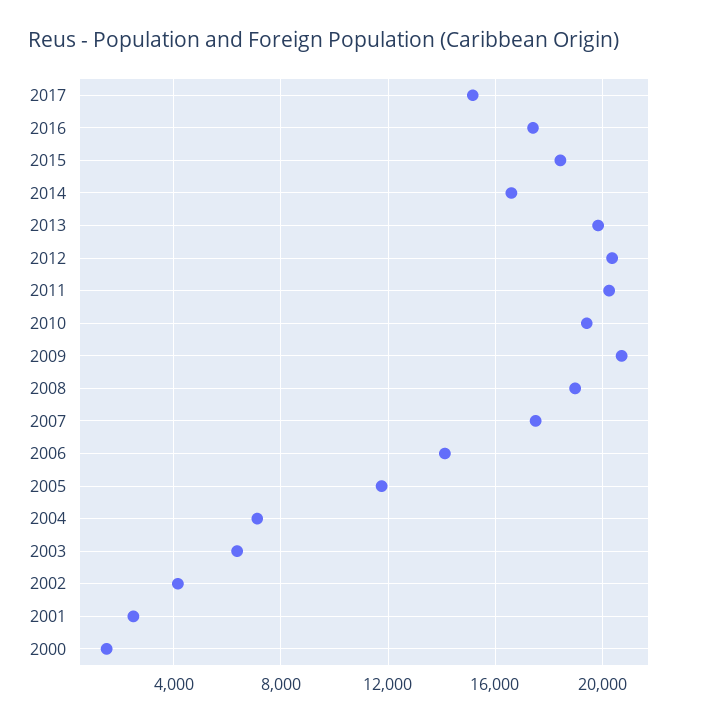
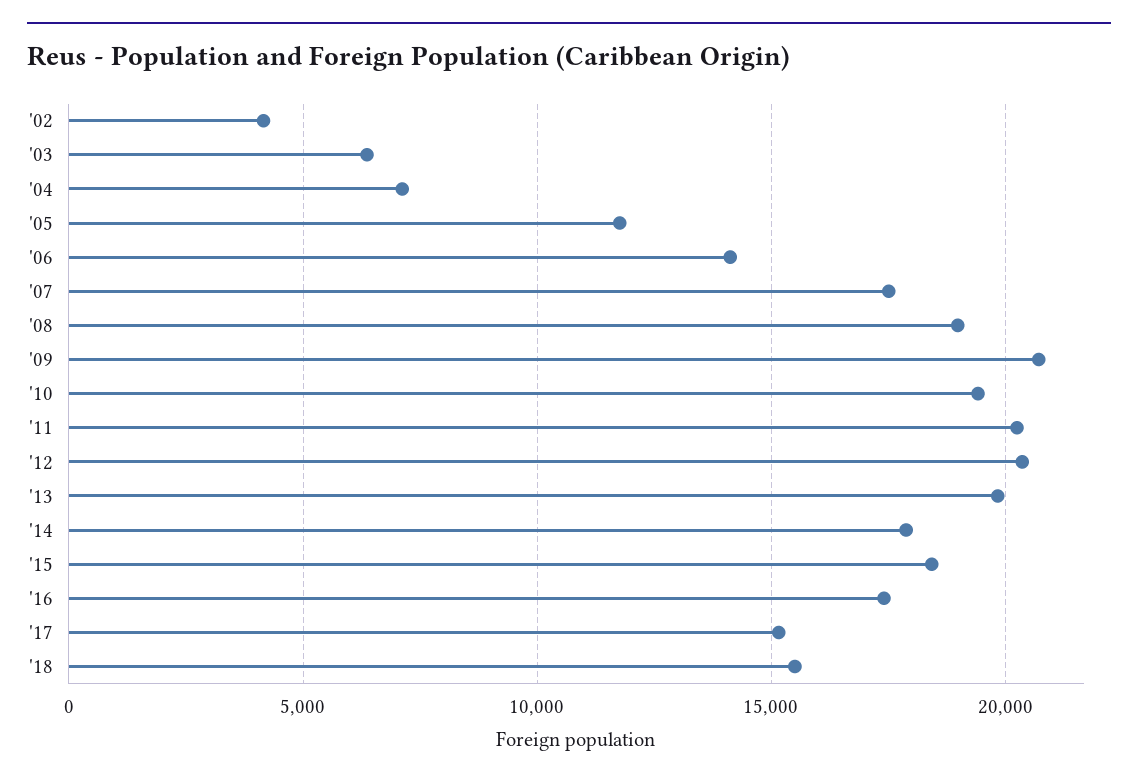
2014: 16500 -> 18000
2001: 2500 -> none
2000: 1500 -> none
'18: none -> 15500

